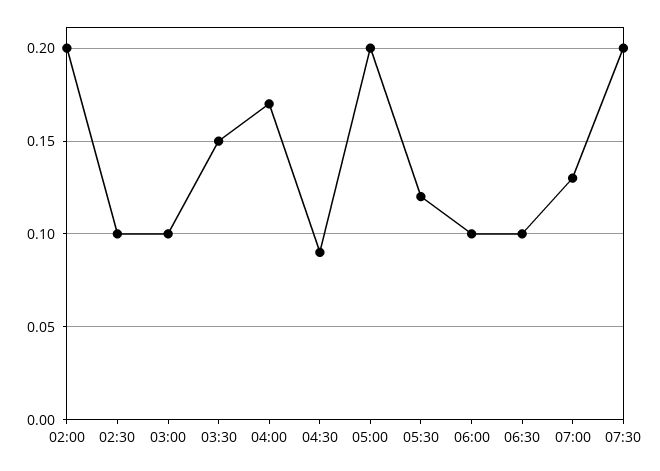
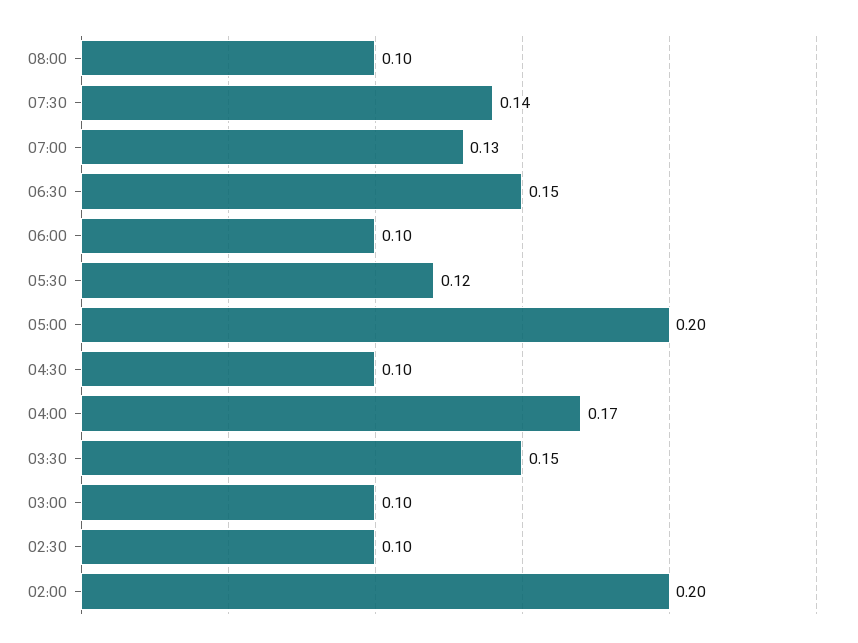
04:30: 0.09 -> 0.1
06:30: 0.1 -> 0.15
07:30: 0.2 -> 0.14
08:00: none -> 0.1

